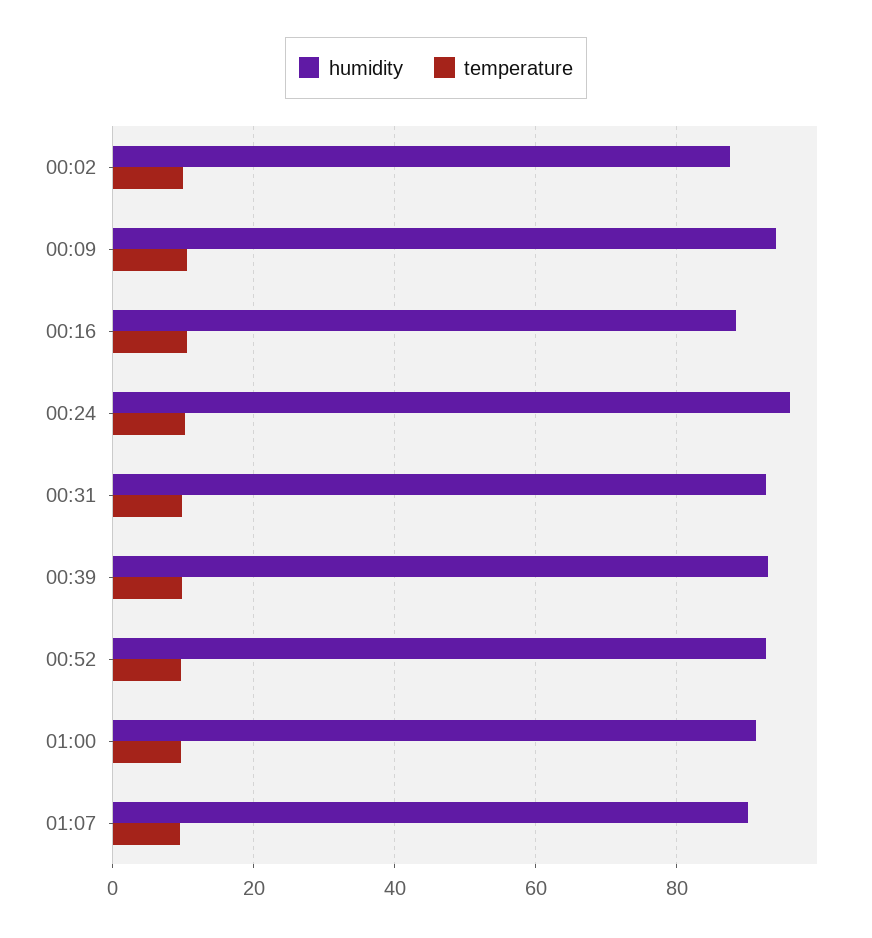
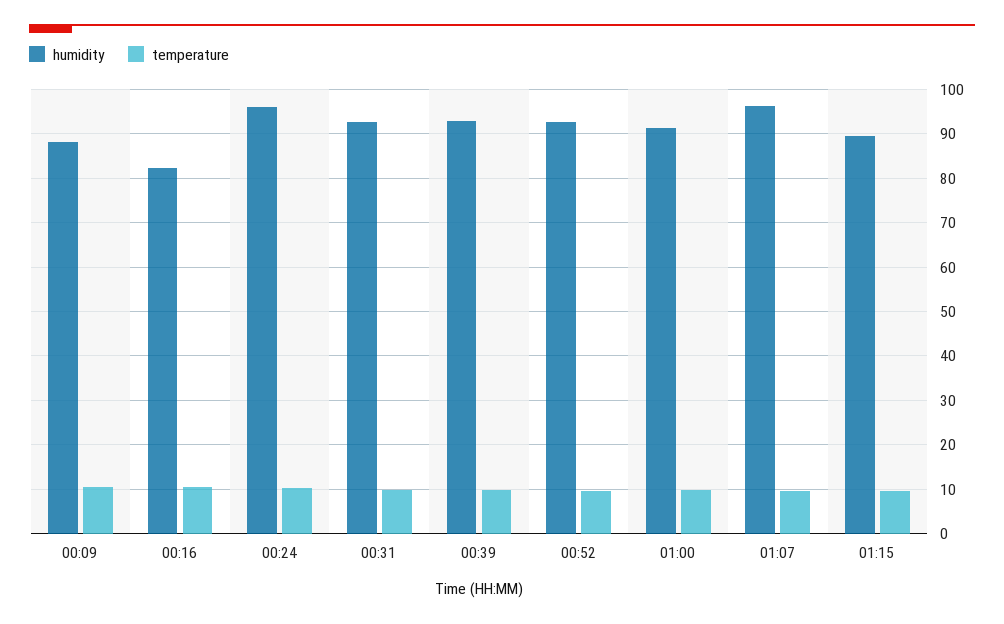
humidity, 00:02: 88 -> none
temperature, 00:02: 10 -> none
humidity, 00:09: 94 -> 88
humidity, 00:16: 88 -> 82
humidity, 01:07: 90 -> 96
humidity, 01:15: none -> 90
temperature, 01:15: none -> 10

